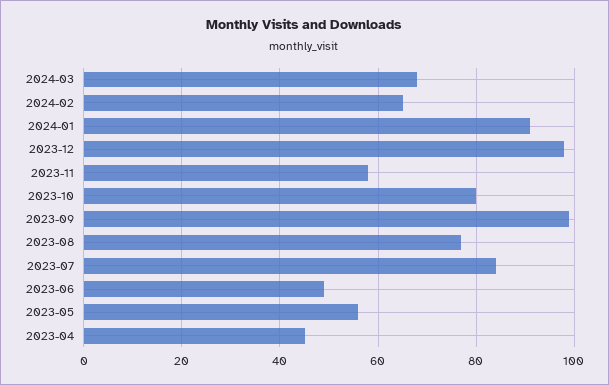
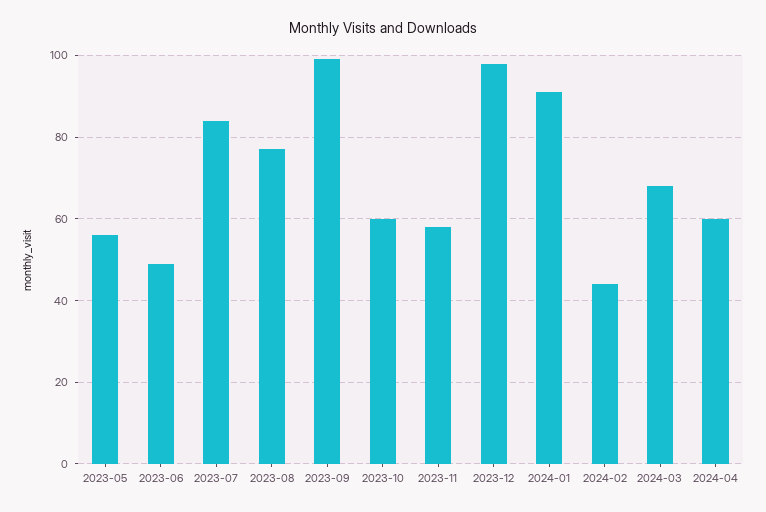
2024-02: 65 -> 45
2023-10: 80 -> 60
2023-04: 45 -> none
2024-04: none -> 60

